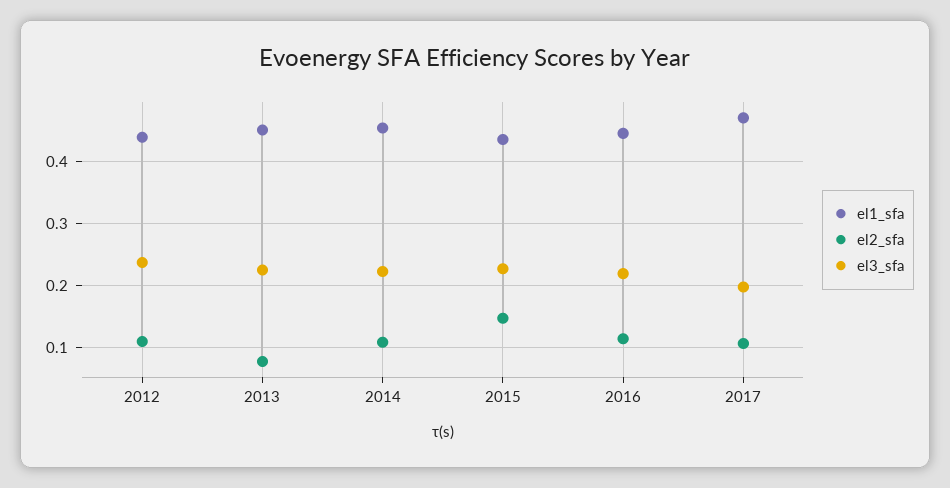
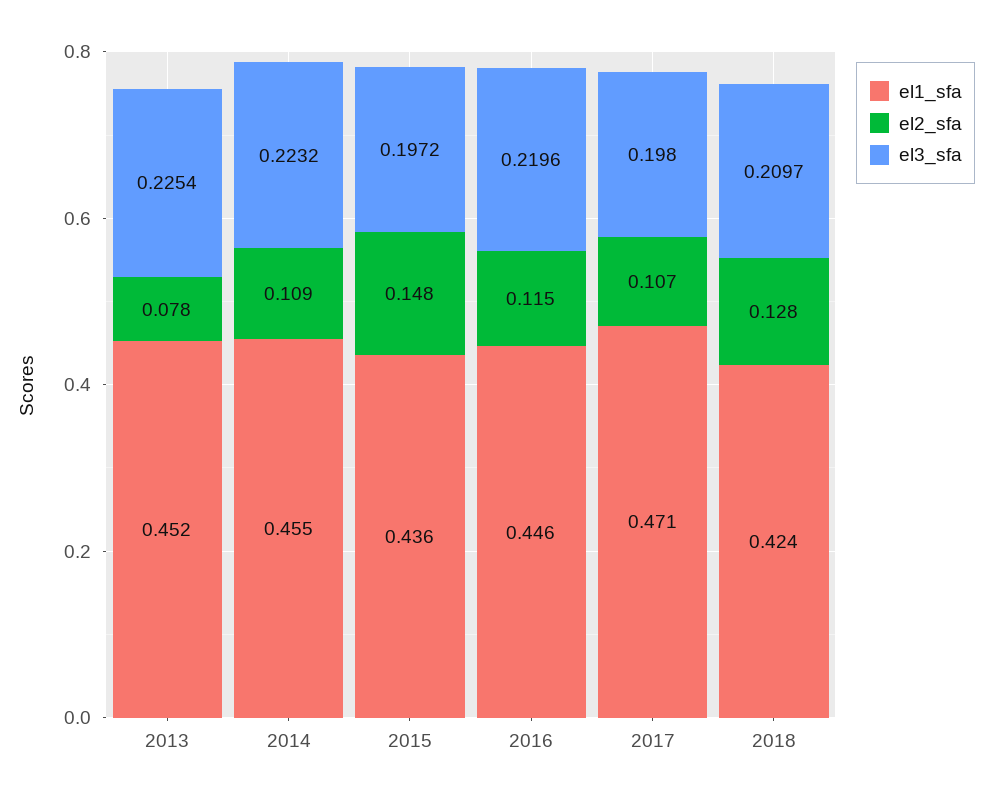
el1_sfa, 2012: 0.44 -> none
el2_sfa, 2012: 0.11 -> none
el3_sfa, 2012: 0.24 -> none
el3_sfa, 2015: 0.23 -> 0.1972
el1_sfa, 2018: none -> 0.424
el2_sfa, 2018: none -> 0.128
el3_sfa, 2018: none -> 0.2097

